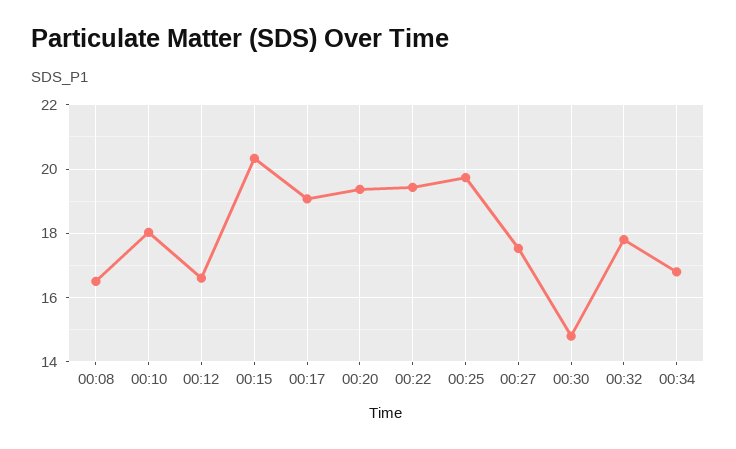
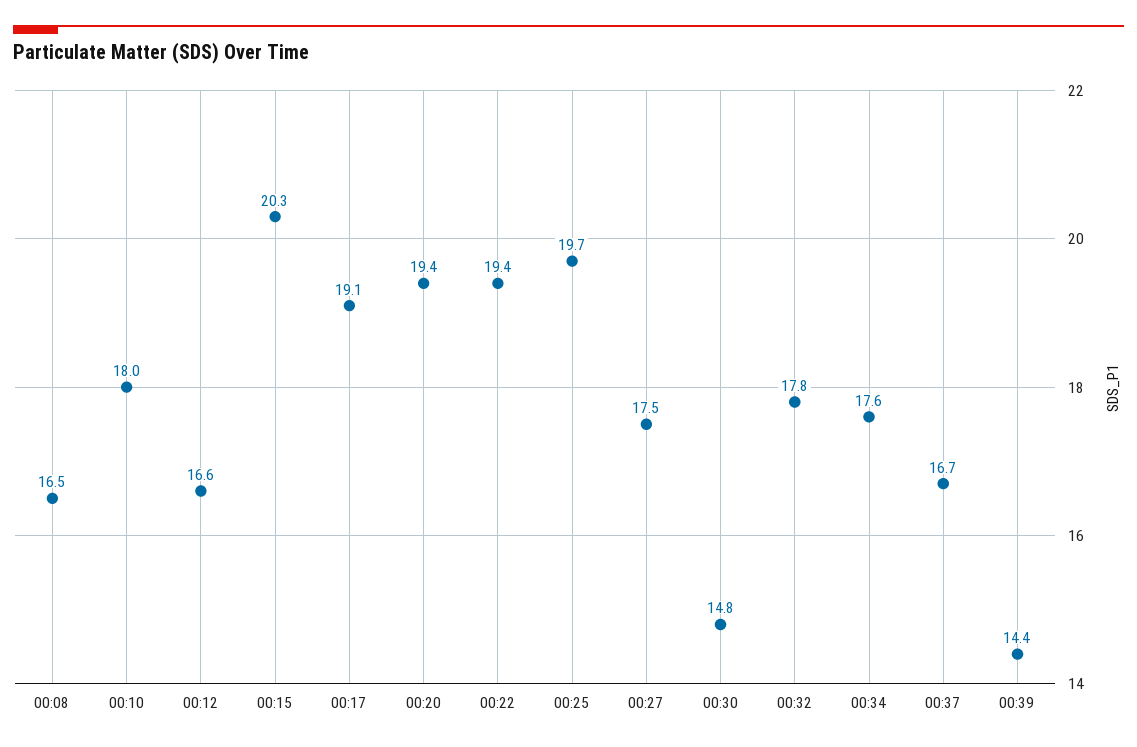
00:34: 16.8 -> 17.6
00:37: none -> 16.7
00:39: none -> 14.4

